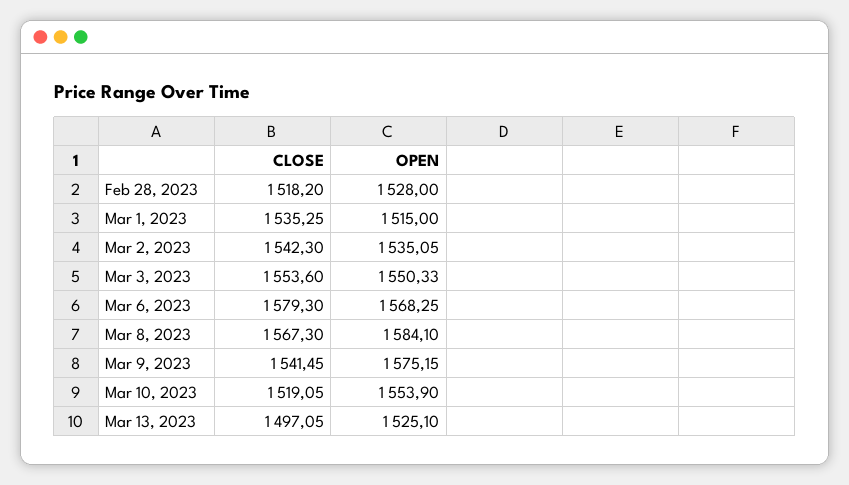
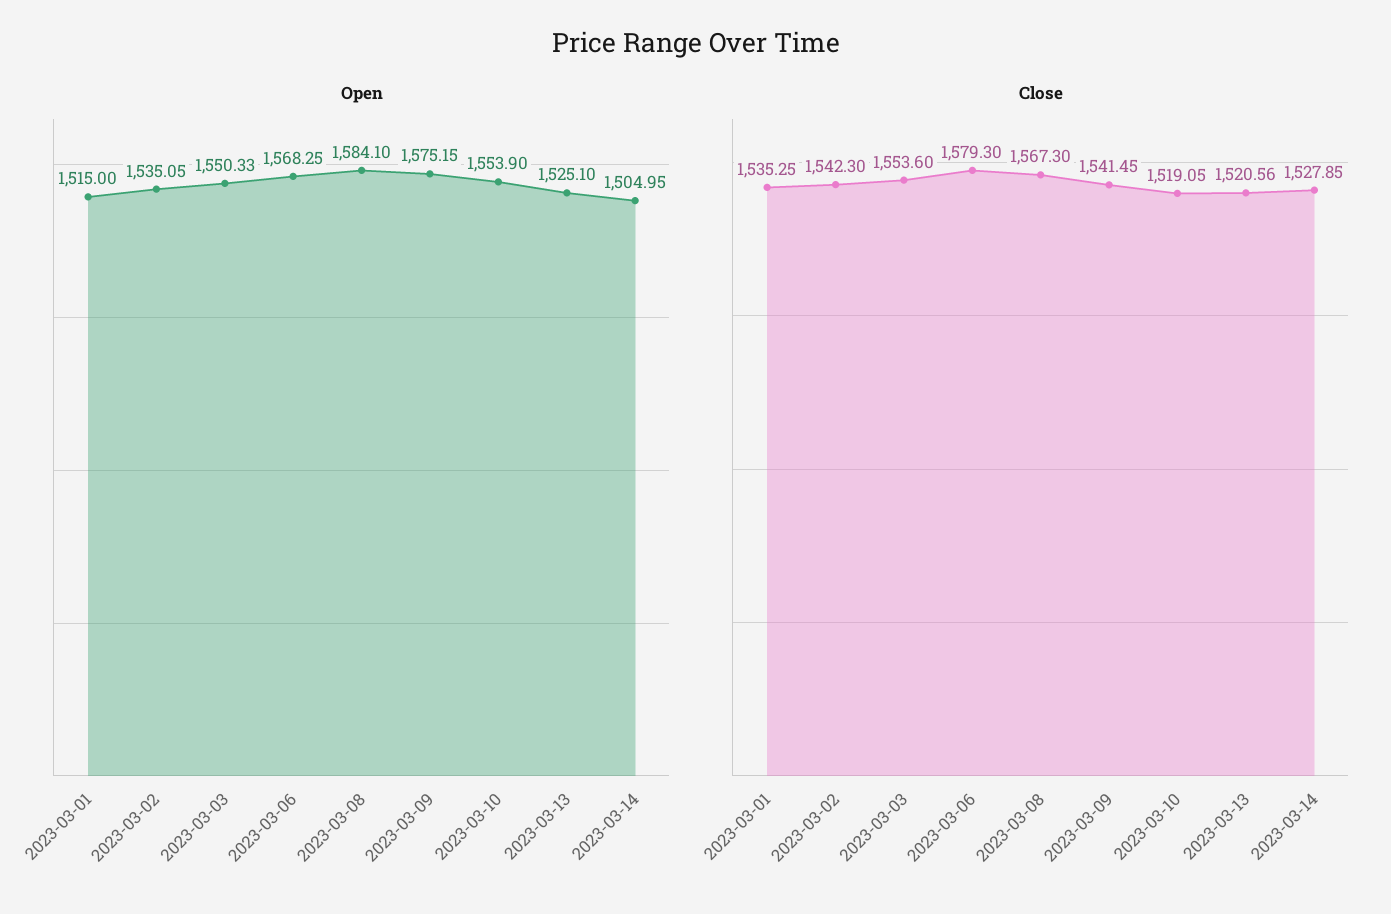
CLOSE, Feb 28, 2023: 1518.2 -> none
OPEN, Feb 28, 2023: 1528 -> none
CLOSE, Mar 13, 2023: 1497.05 -> 1520.56
OPEN, 2023-03-14: none -> 1504.95
CLOSE, 2023-03-14: none -> 1527.85

